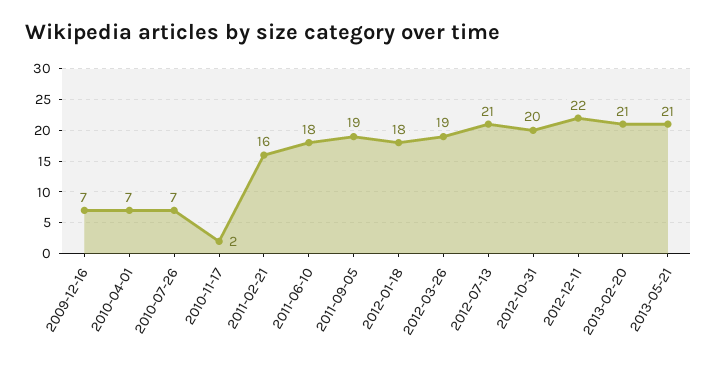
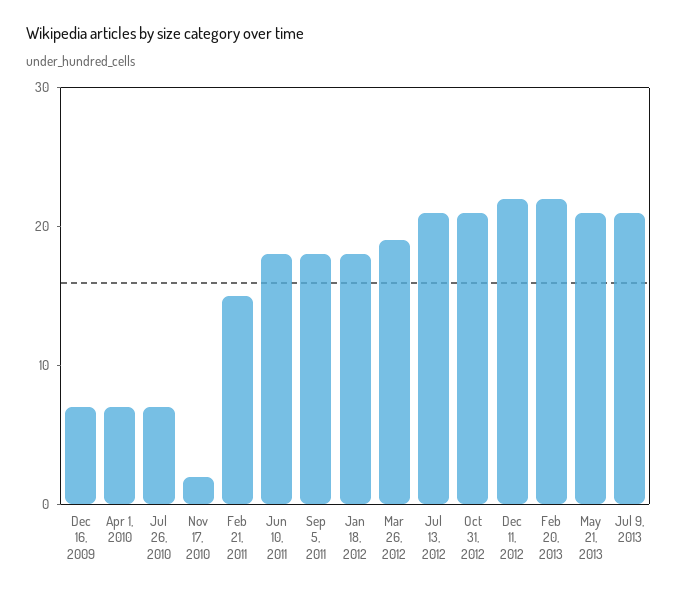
2011-02-21: 16 -> 15
2011-09-05: 19 -> 18
2012-10-31: 20 -> 21
2013-02-20: 21 -> 22
Jul 9, 2013: none -> 21

